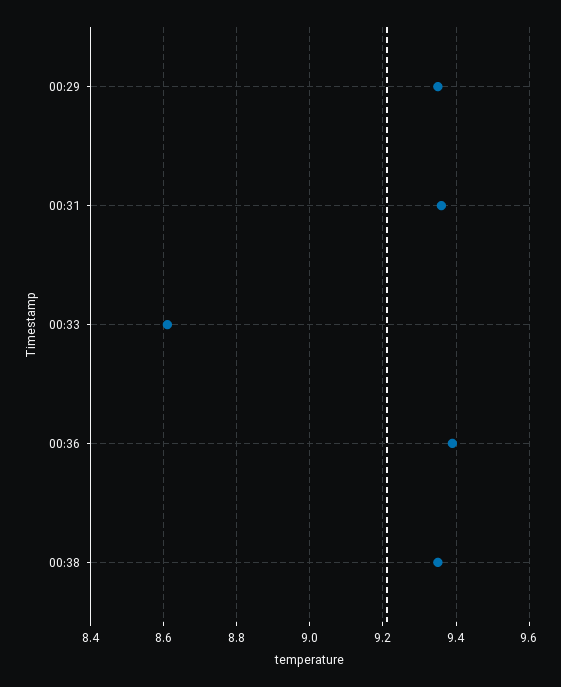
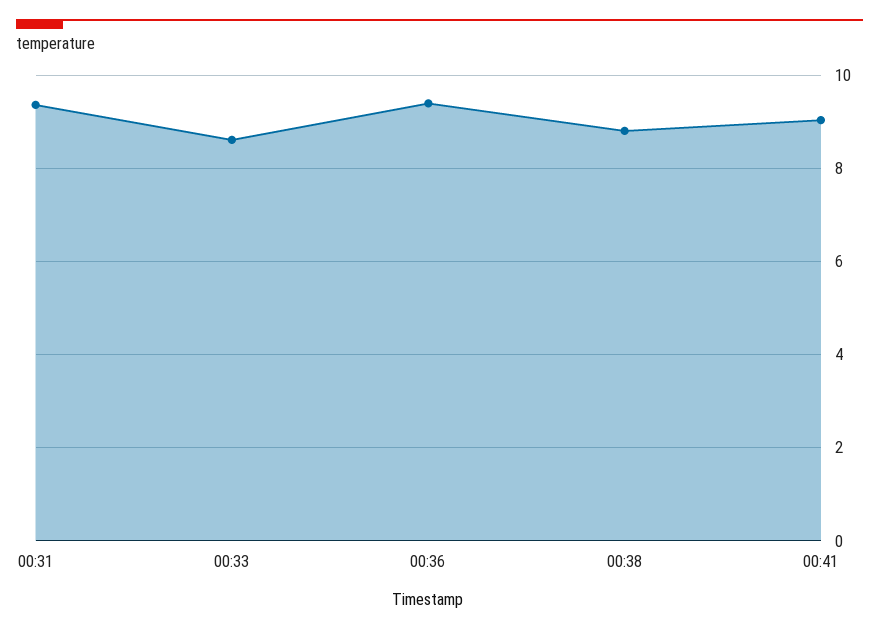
00:29: 9.35 -> none
00:38: 9.35 -> 8.8
00:41: none -> 9

